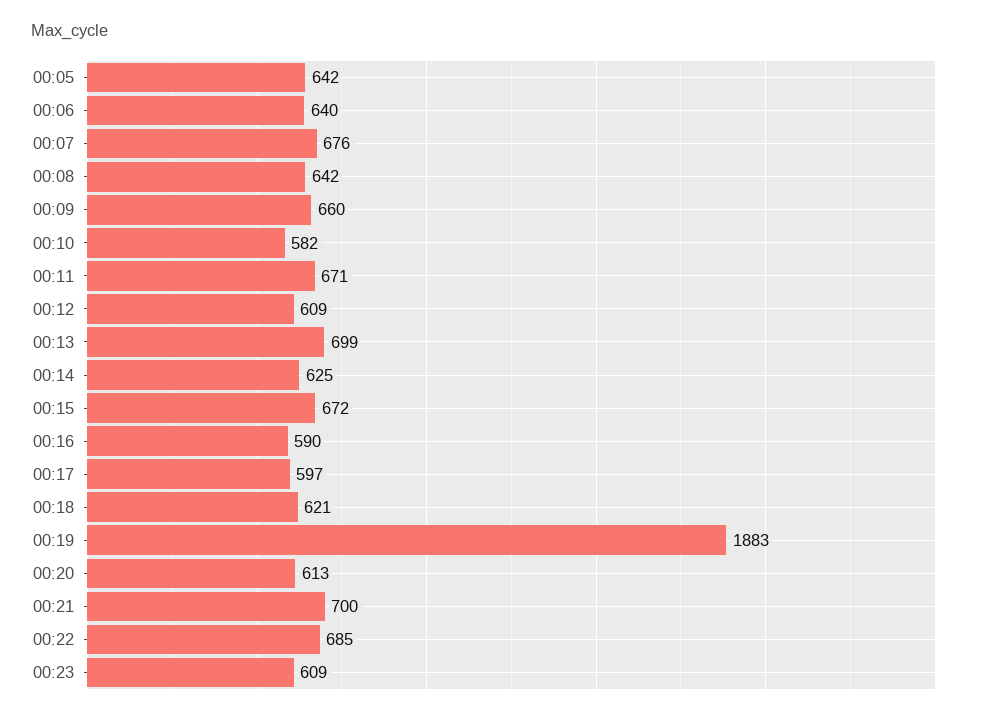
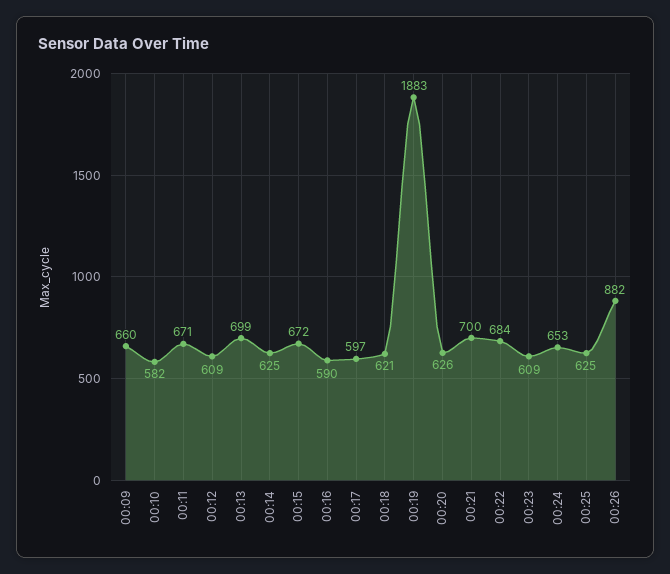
00:05: 642 -> none
00:06: 640 -> none
00:07: 676 -> none
00:08: 642 -> none
00:20: 613 -> 626
00:22: 685 -> 684
00:24: none -> 653
00:25: none -> 625
00:26: none -> 882

